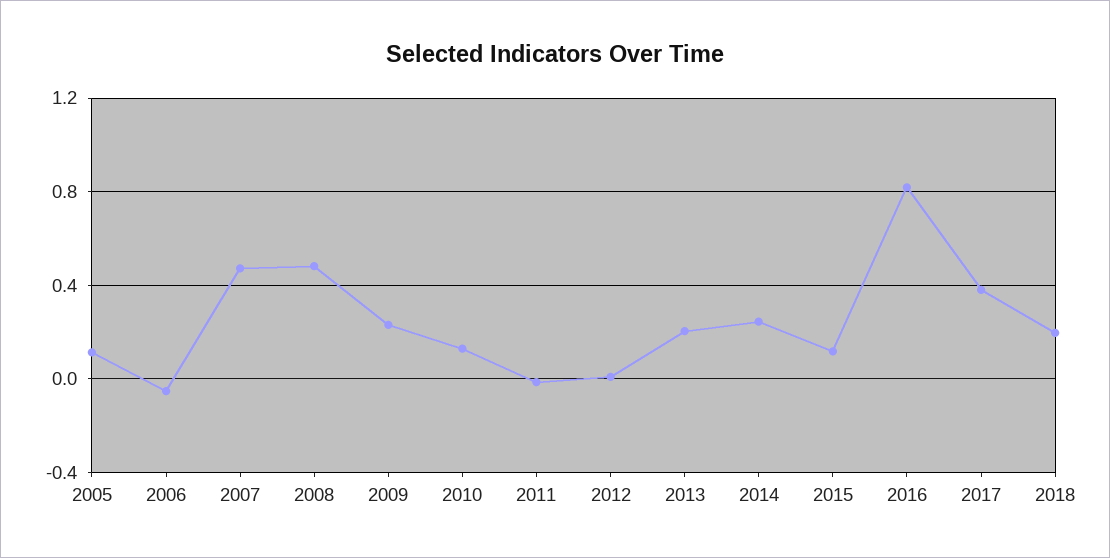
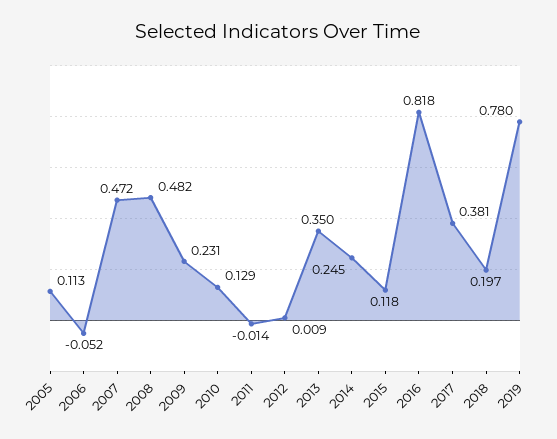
2013: 0.2 -> 0.35
2019: none -> 0.78

